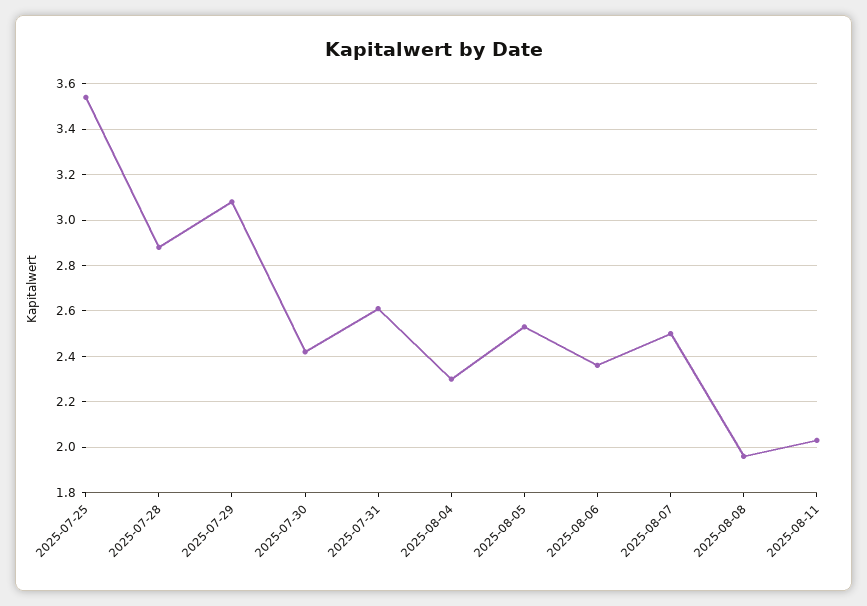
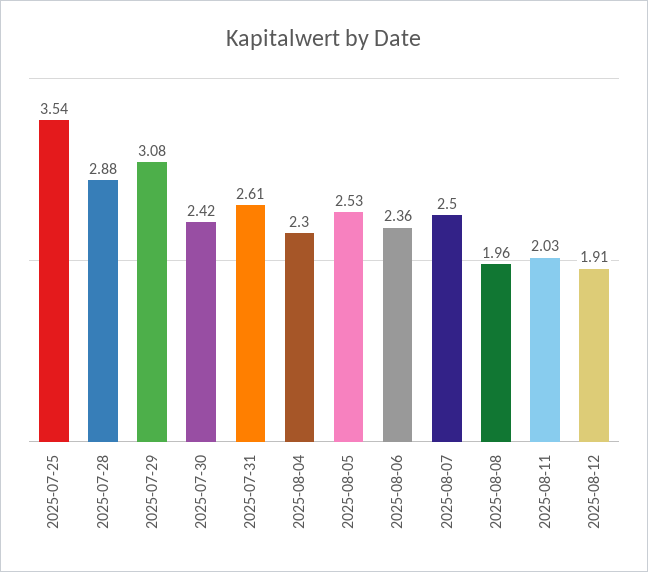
2025-08-12: none -> 1.91

